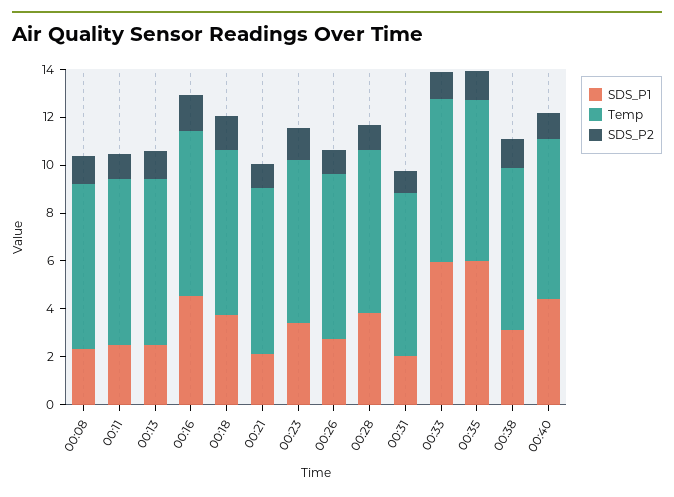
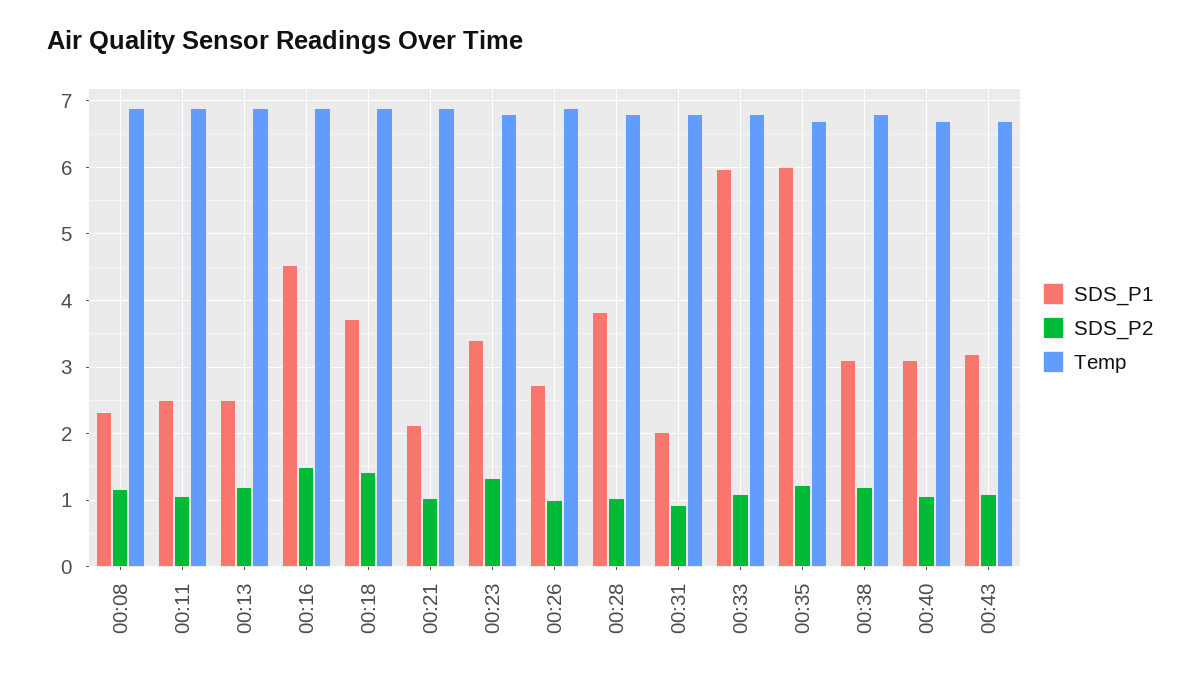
SDS_P1, 00:40: 4.5 -> 3.1
SDS_P1, 00:43: none -> 3.2
SDS_P2, 00:43: none -> 1.1
Temp, 00:43: none -> 6.7

